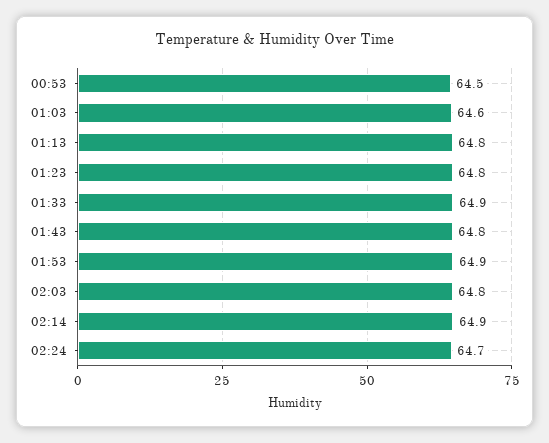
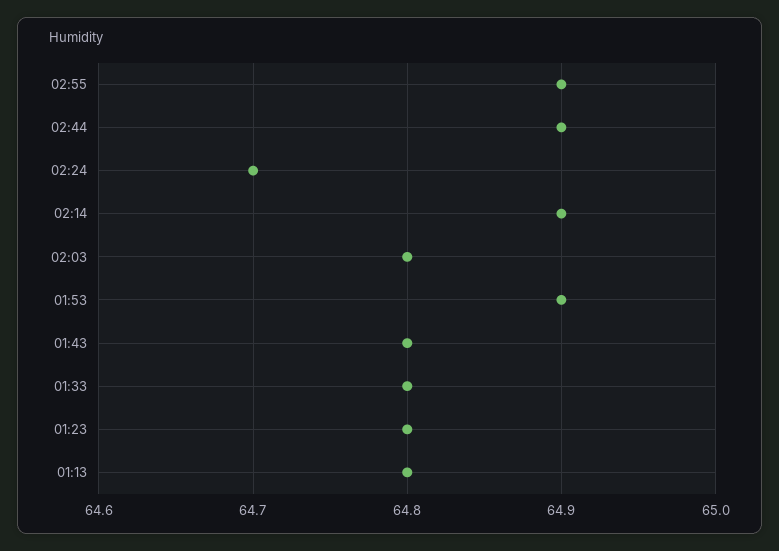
00:53: 64.5 -> none
01:03: 64.6 -> none
01:33: 64.9 -> 64.8
02:55: none -> 64.9
02:44: none -> 64.9

